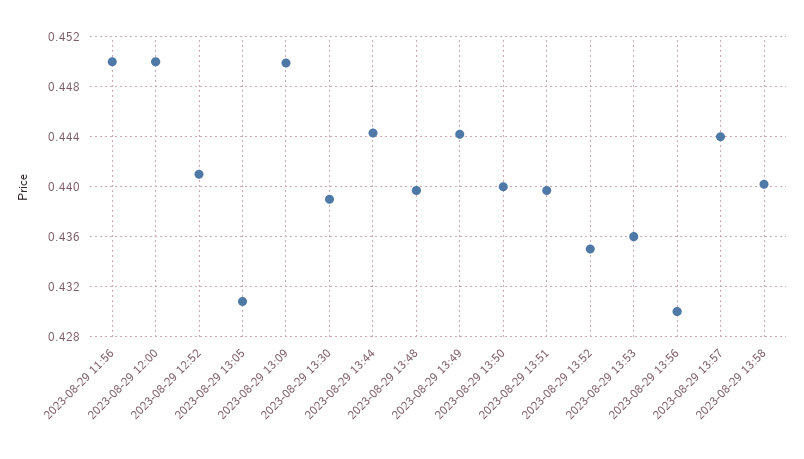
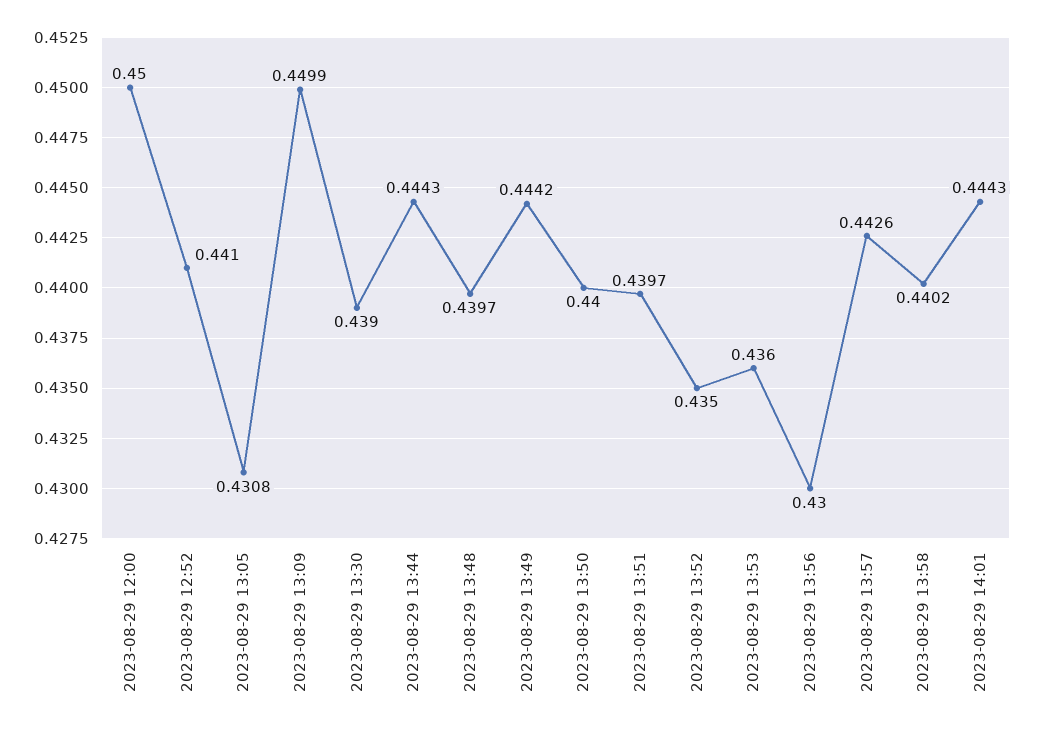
2023-08-29 11:56: 0.45 -> none
2023-08-29 13:57: 0.444 -> 0.4426
2023-08-29 14:01: none -> 0.4443

